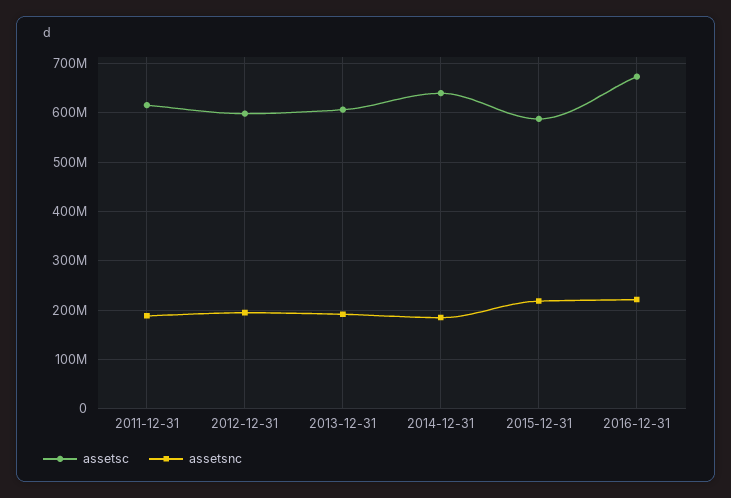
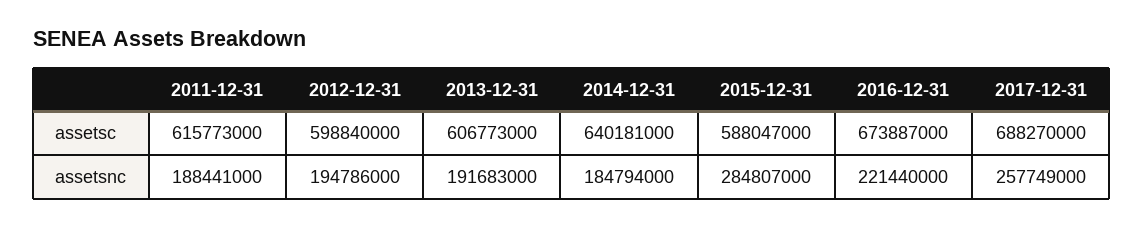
assetsnc, 2015-12-31: 220000000 -> 284807000
assetsc, 2017-12-31: none -> 688270000
assetsnc, 2017-12-31: none -> 257749000

